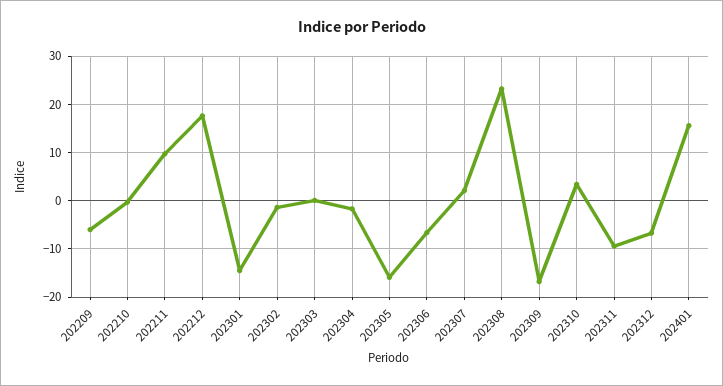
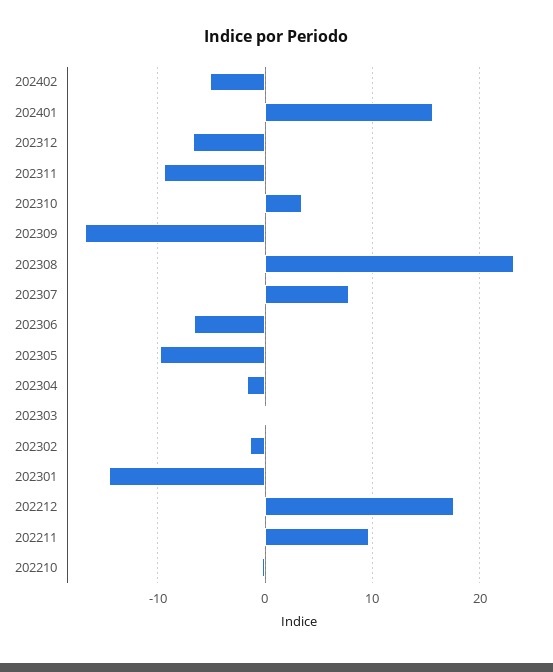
202209: -6 -> none
202305: -16 -> -10
202307: 2 -> 8
202402: none -> -5

